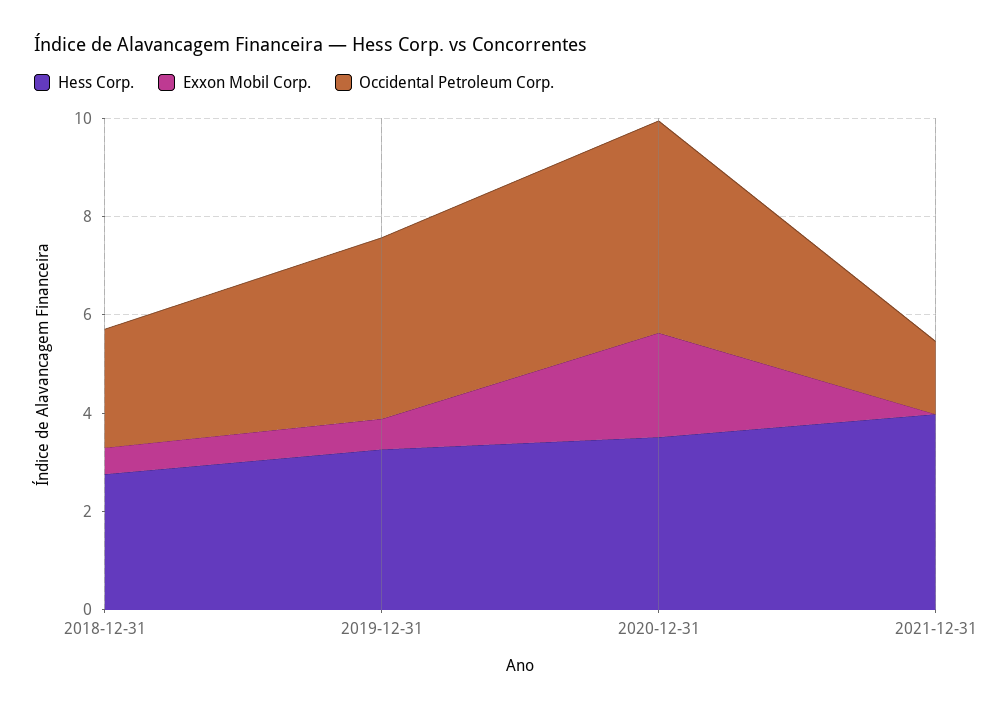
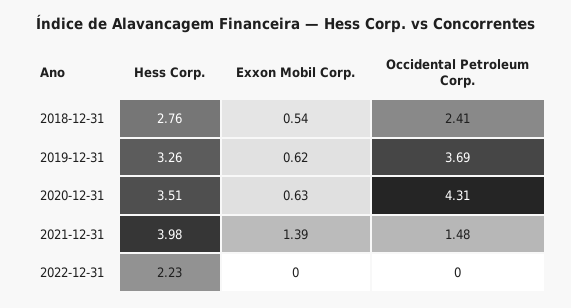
Exxon Mobil Corp., 2020-12-31: 2 -> 0.63
Exxon Mobil Corp., 2021-12-31: 0 -> 1.39
Hess Corp., 2022-12-31: none -> 2.23
Exxon Mobil Corp., 2022-12-31: none -> 0
Occidental Petroleum Corp., 2022-12-31: none -> 0

